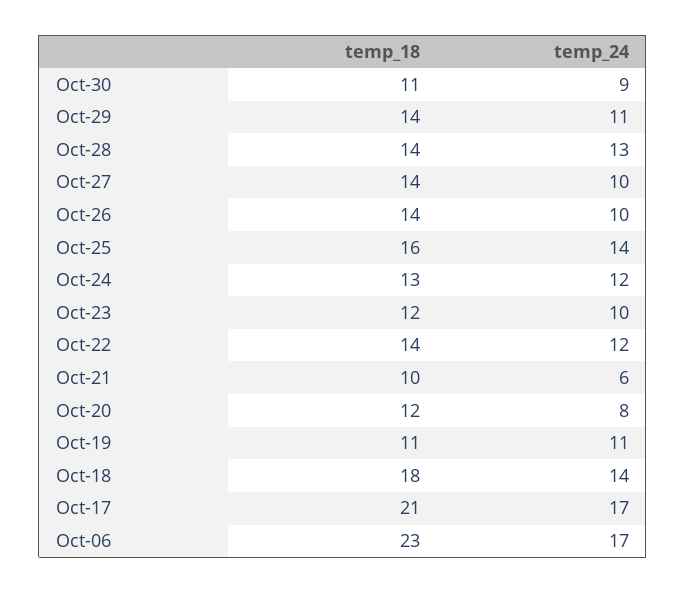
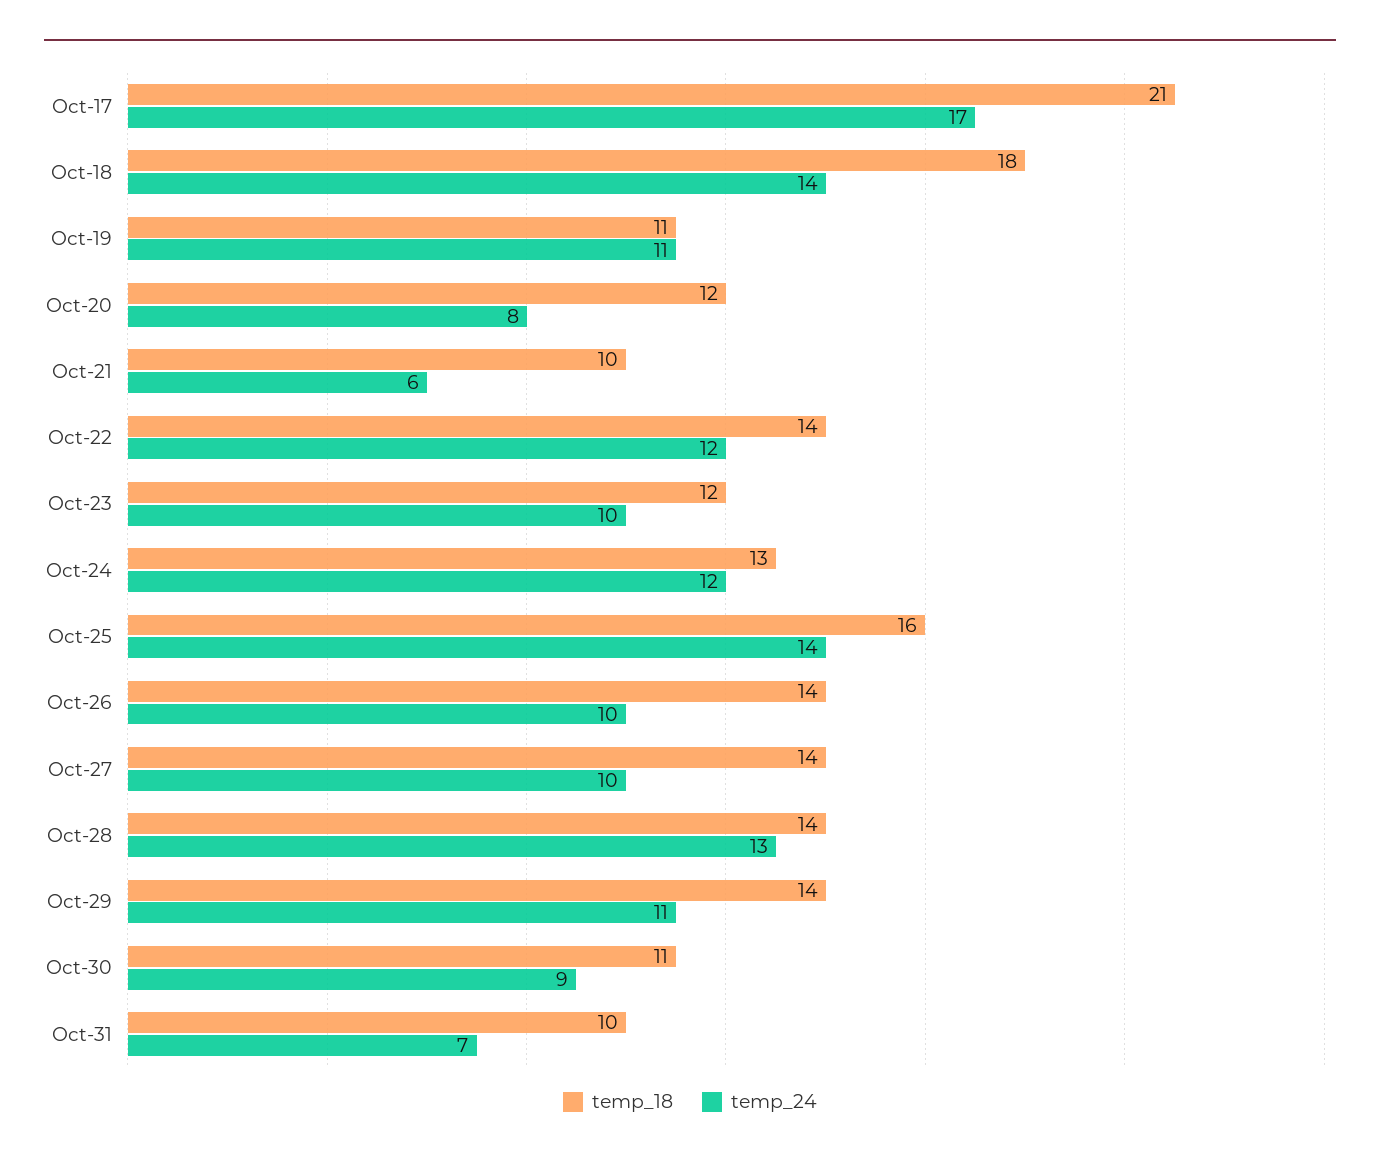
temp_18, Oct-06: 23 -> none
temp_24, Oct-06: 17 -> none
temp_18, Oct-31: none -> 10
temp_24, Oct-31: none -> 7

